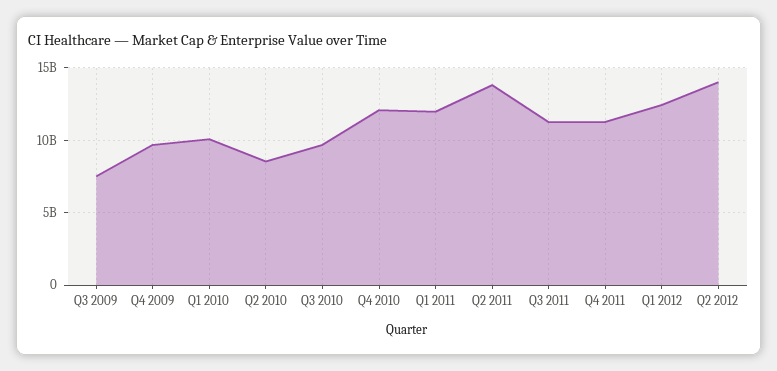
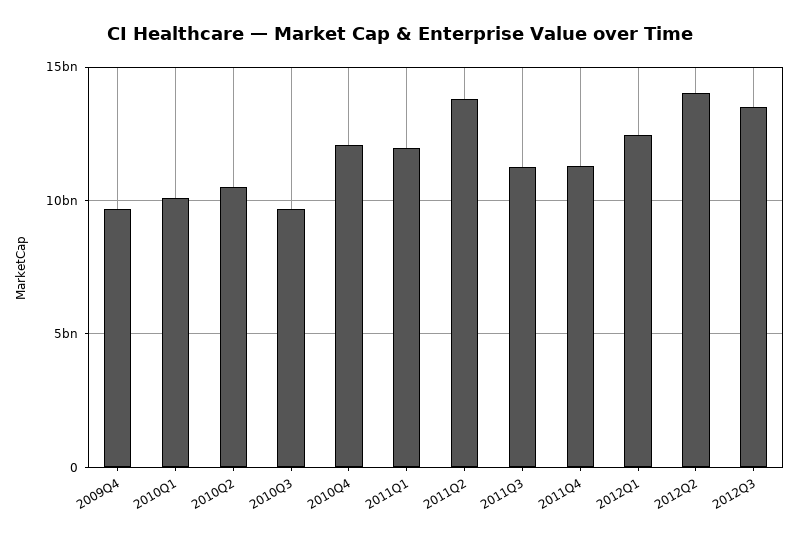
Q3 2009: 7500000000 -> none
Q2 2010: 8500000000 -> 10500000000
2012Q3: none -> 13500000000

